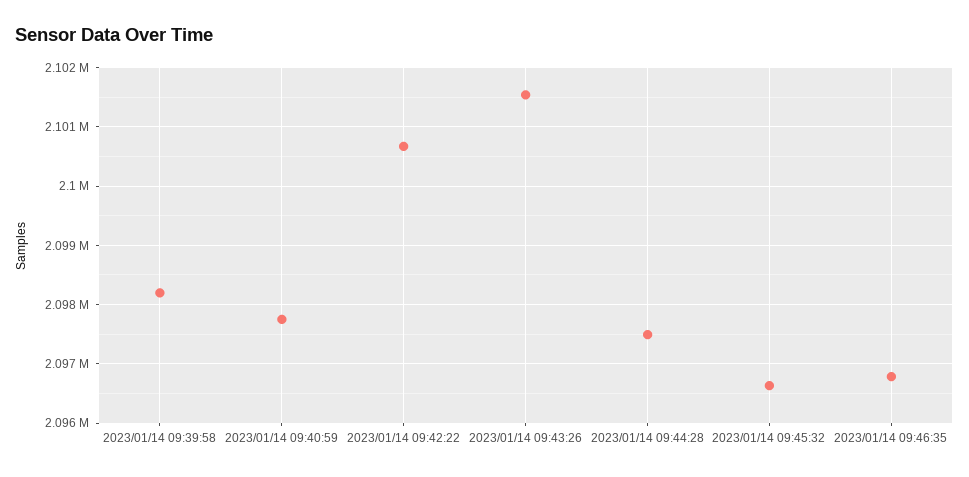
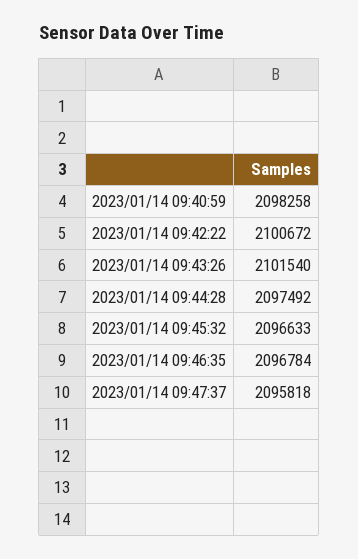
2023/01/14 09:39:58: 2098200 -> none
2023/01/14 09:40:59: 2097800 -> 2098258
2023/01/14 09:47:37: none -> 2095818

